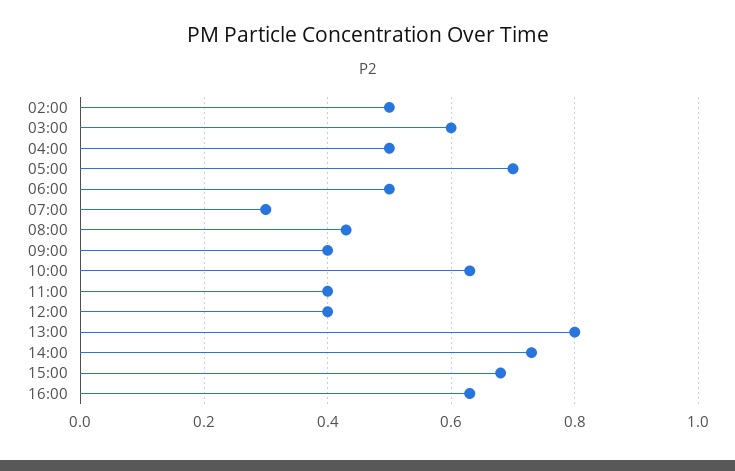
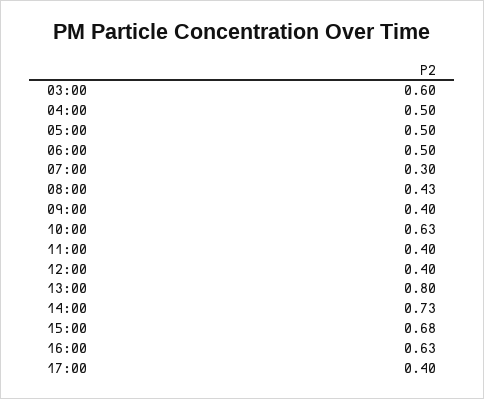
02:00: 0.5 -> none
05:00: 0.7 -> 0.5
17:00: none -> 0.4

